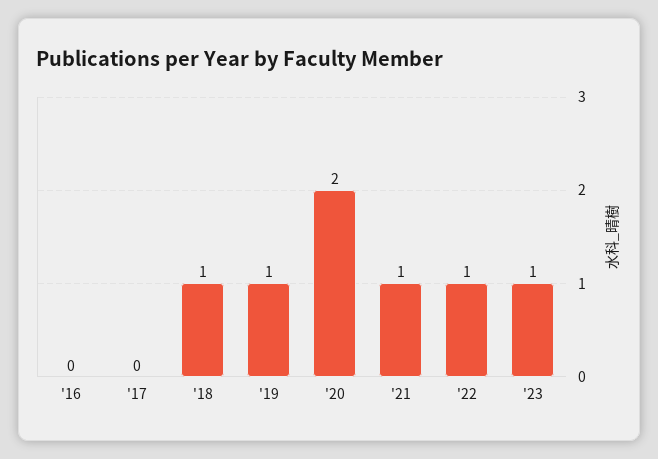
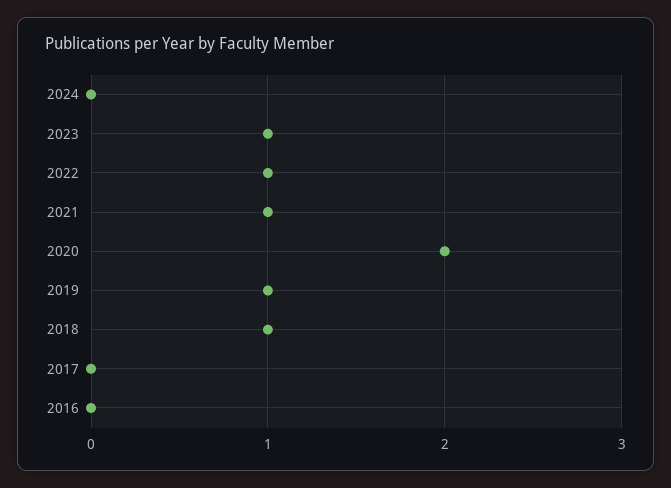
2024: none -> 0

